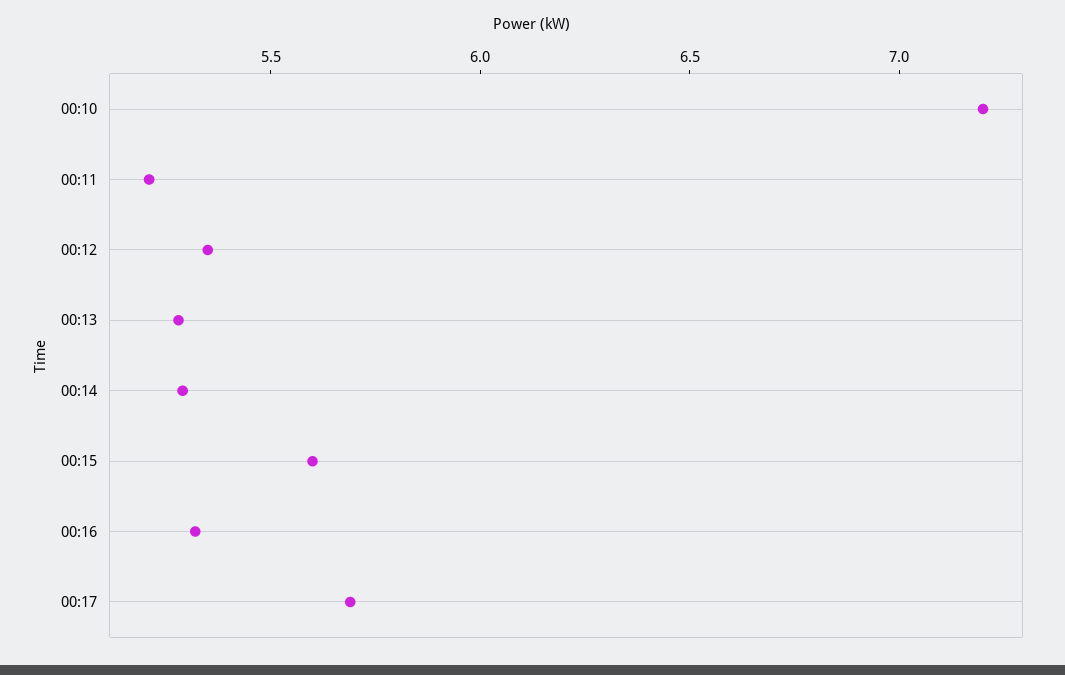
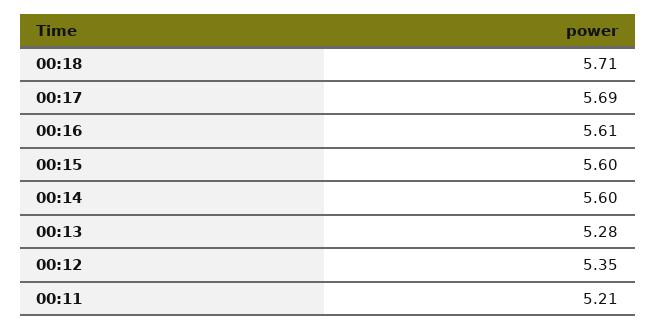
00:10: 7.2 -> none
00:14: 5.3 -> 5.6
00:16: 5.3 -> 5.61
00:18: none -> 5.71

